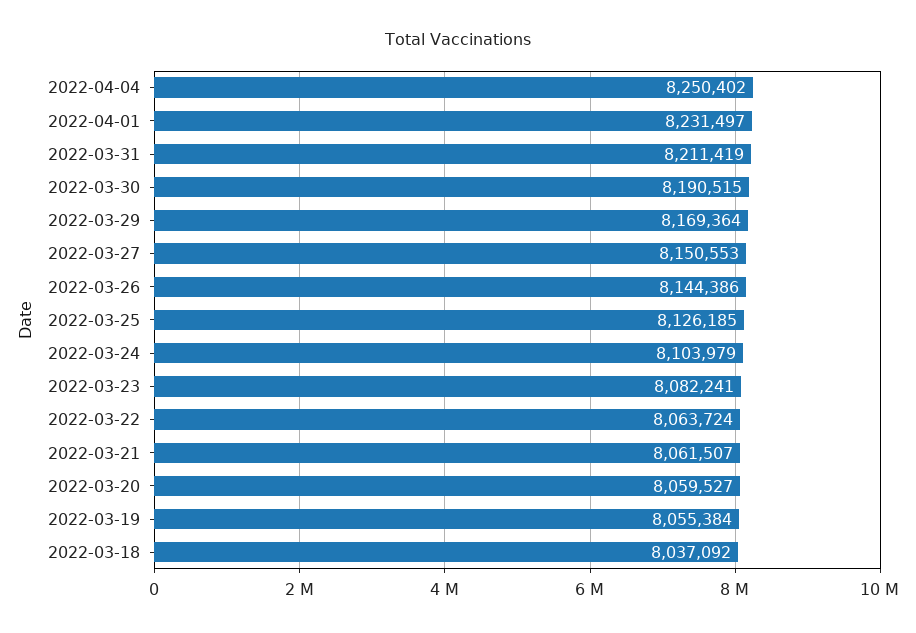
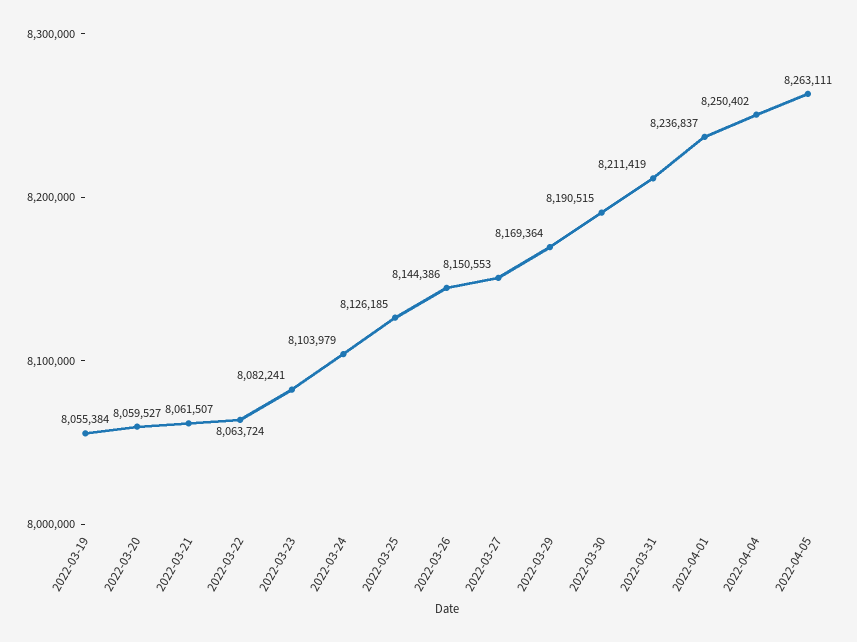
2022-04-01: 8231497 -> 8236837
2022-03-18: 8037092 -> none
2022-04-05: none -> 8263111

